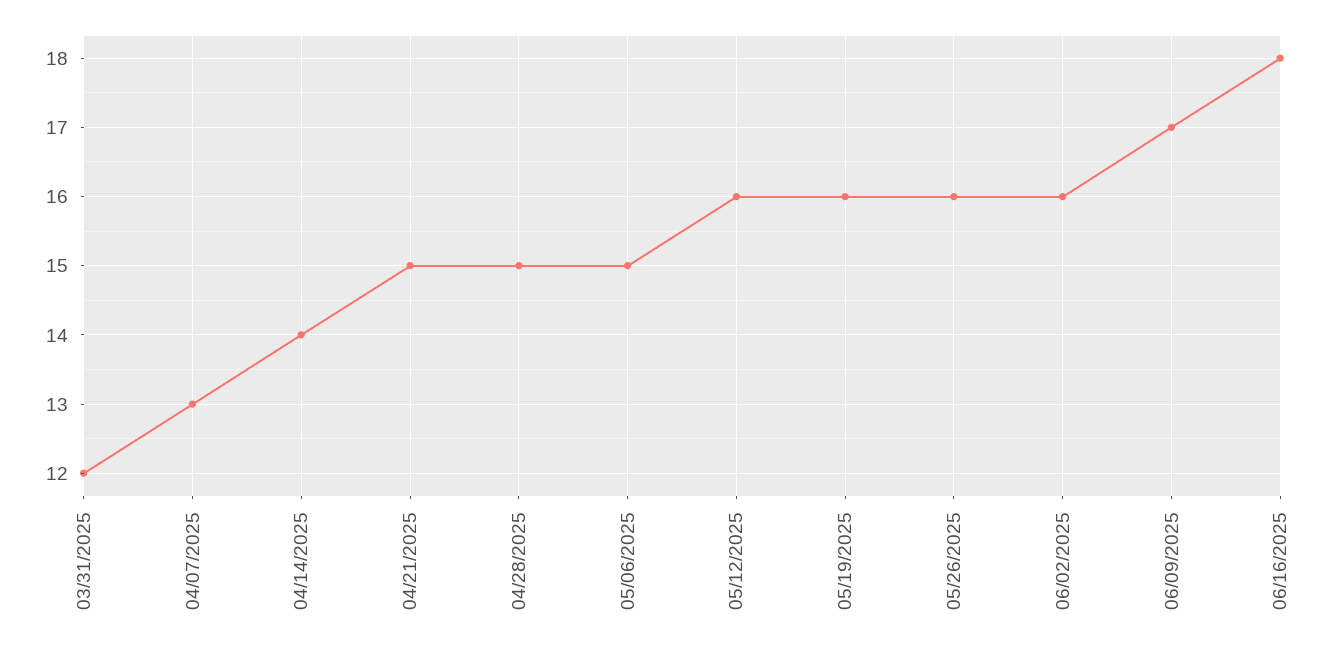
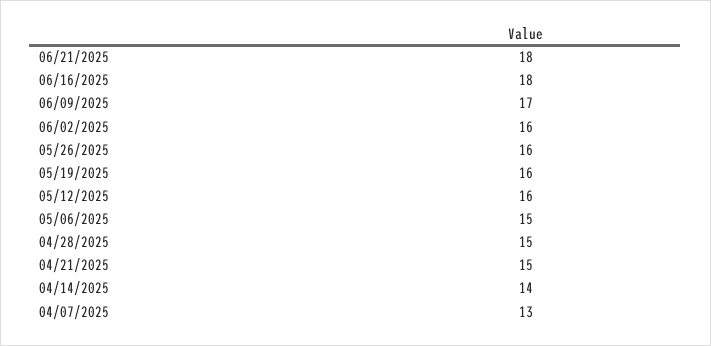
03/31/2025: 12 -> none
06/21/2025: none -> 18

